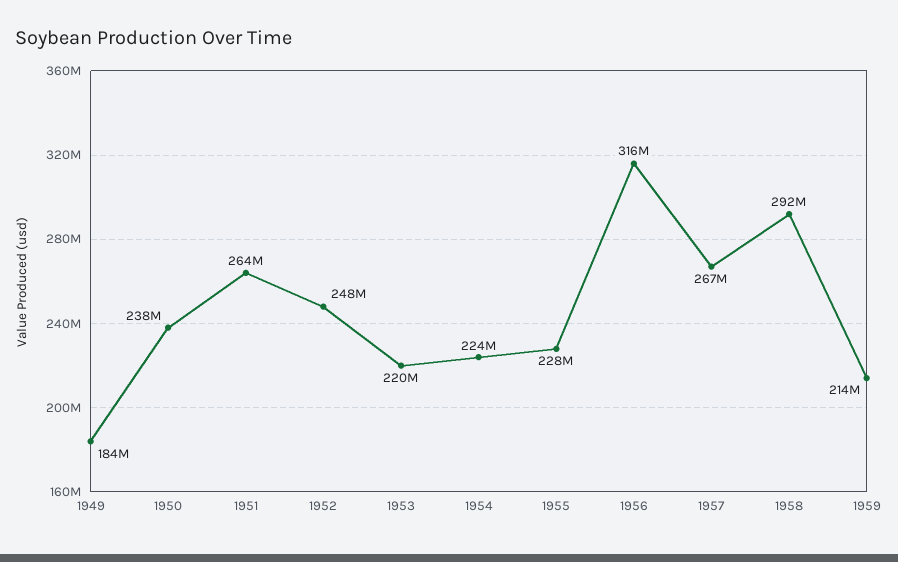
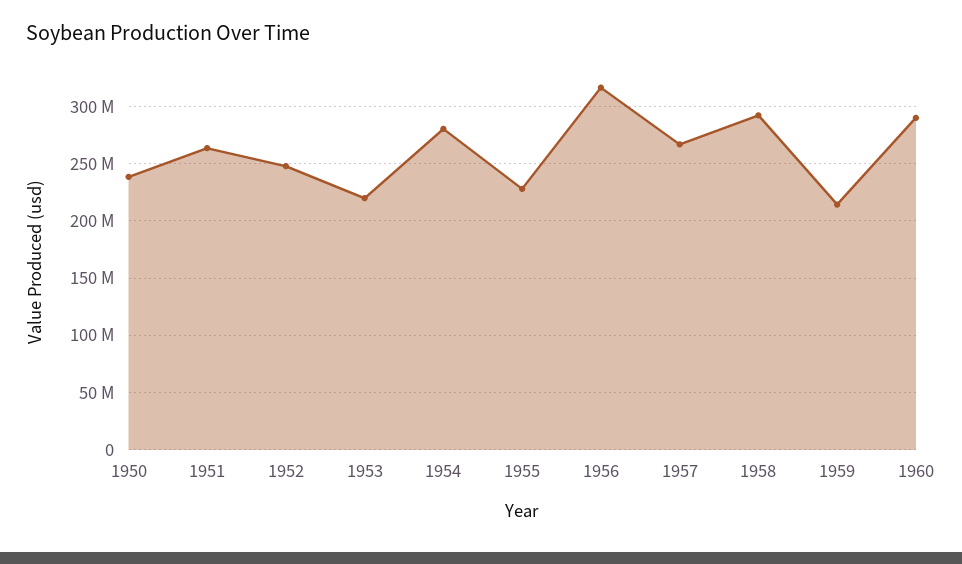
1949: 184000000 -> none
1954: 224000000 -> 280000000
1960: none -> 290000000

